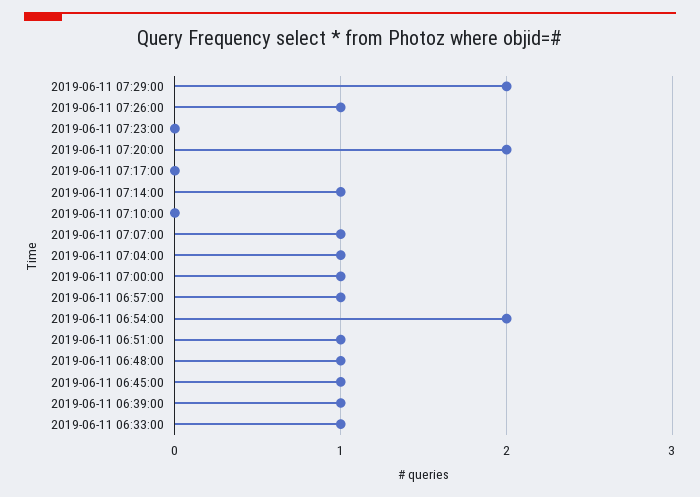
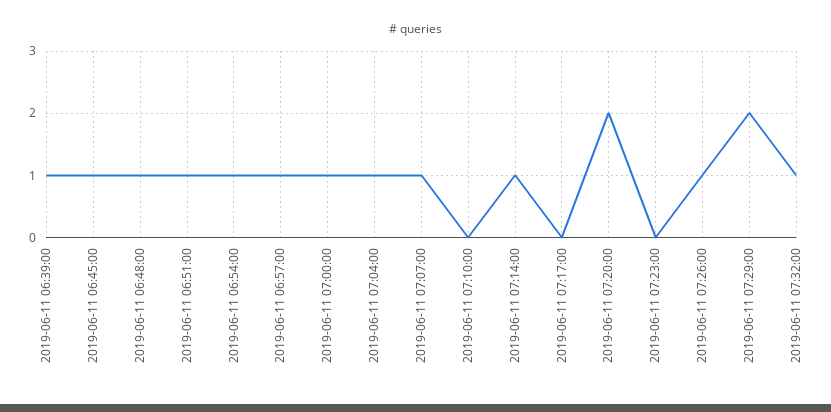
2019-06-11 06:54:00: 2 -> 1
2019-06-11 06:33:00: 1 -> none
2019-06-11 07:32:00: none -> 1

